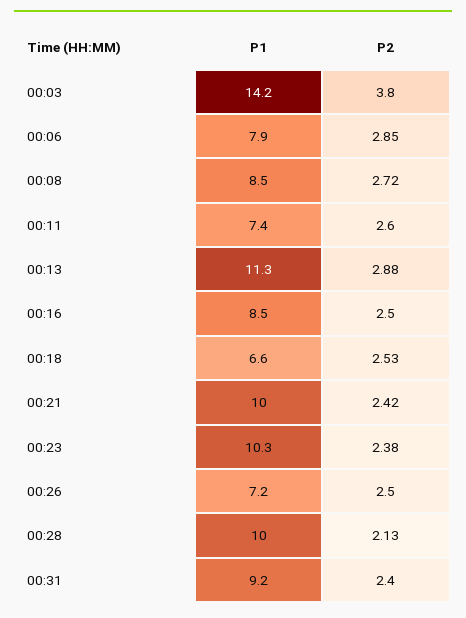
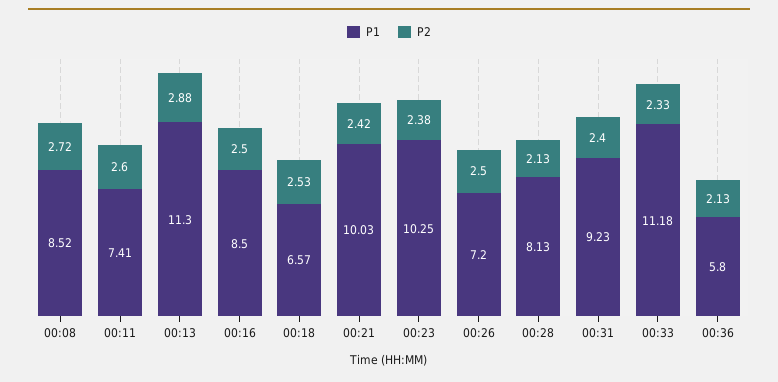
P1, 00:03: 14.2 -> none
P2, 00:03: 3.8 -> none
P1, 00:06: 7.9 -> none
P2, 00:06: 2.85 -> none
P1, 00:28: 10 -> 8.13
P1, 00:33: none -> 11.18
P2, 00:33: none -> 2.33
P1, 00:36: none -> 5.8
P2, 00:36: none -> 2.13

